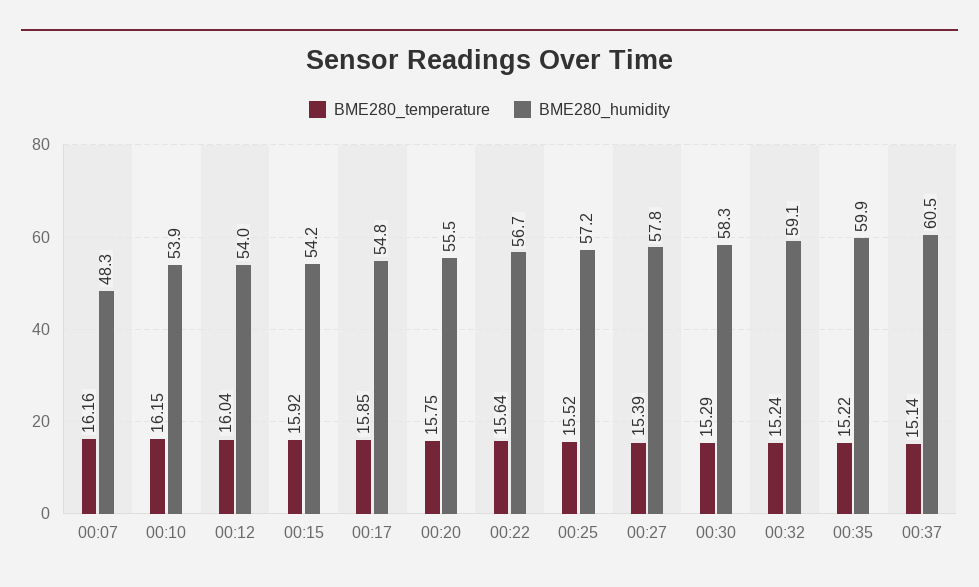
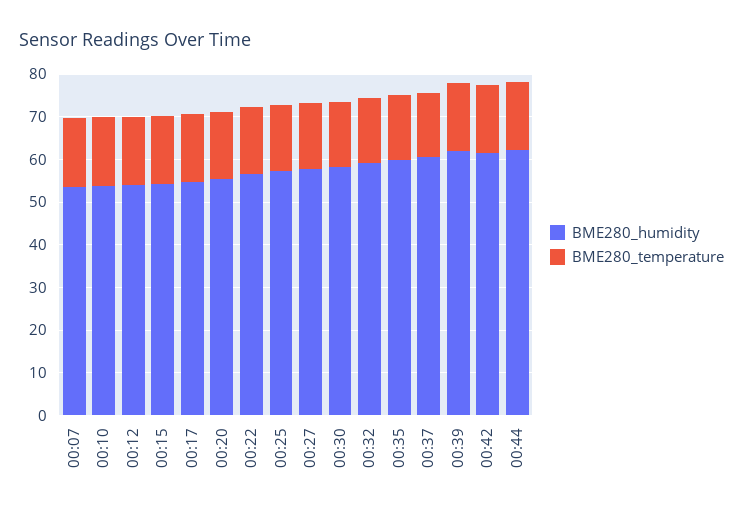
BME280_humidity, 00:07: 48.3 -> 54
BME280_humidity, 00:39: none -> 62
BME280_temperature, 00:39: none -> 16
BME280_humidity, 00:42: none -> 62
BME280_temperature, 00:42: none -> 16
BME280_humidity, 00:44: none -> 62
BME280_temperature, 00:44: none -> 16

